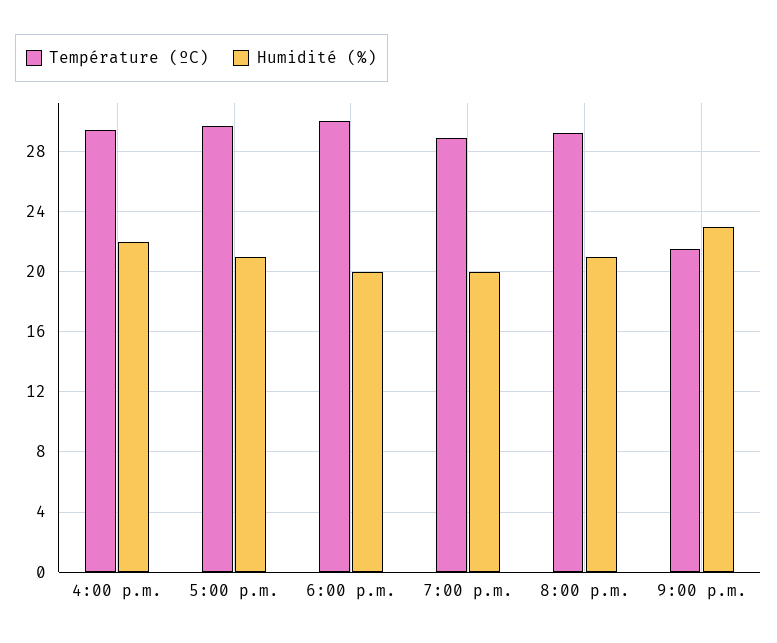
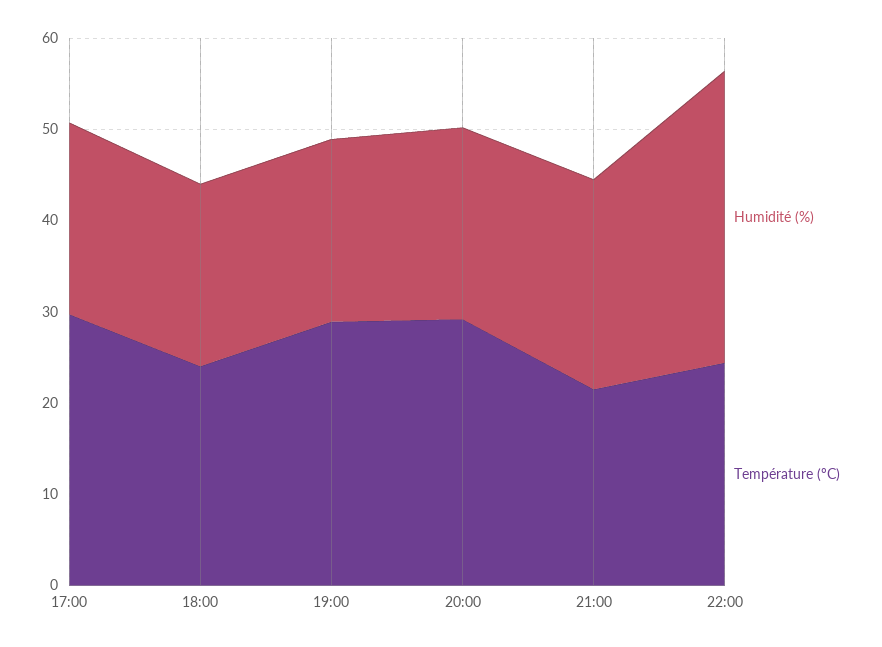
Température (ºC), 4:00 p.m.: 29.5 -> none
Humidité (%), 4:00 p.m.: 22 -> none
Température (ºC), 6:00 p.m.: 30 -> 24
Humidité (%), 22:00: none -> 32
Température (ºC), 22:00: none -> 24

